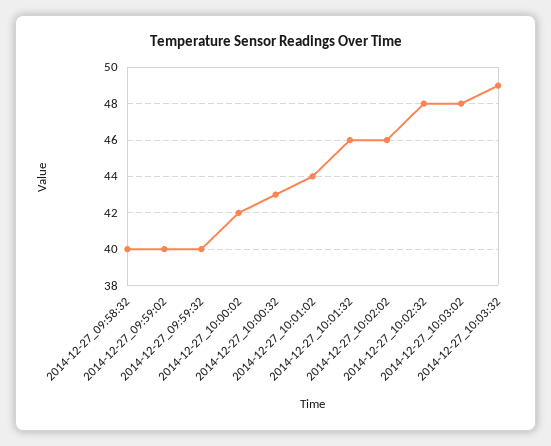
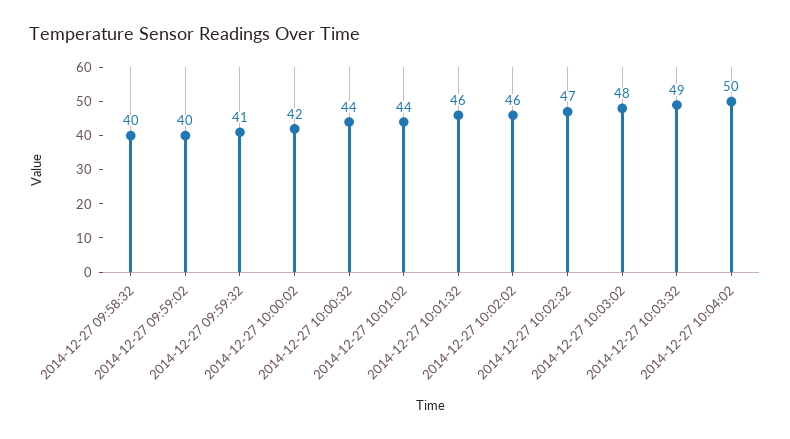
2014-12-27_09:59:32: 40 -> 41
2014-12-27_10:00:32: 43 -> 44
2014-12-27_10:02:32: 48 -> 47
2014-12-27 10:04:02: none -> 50

